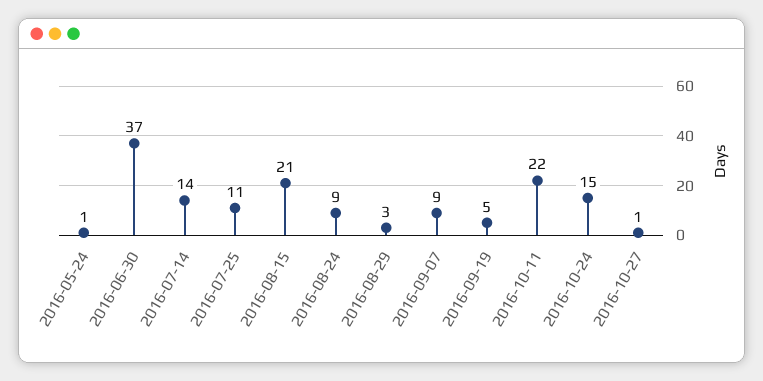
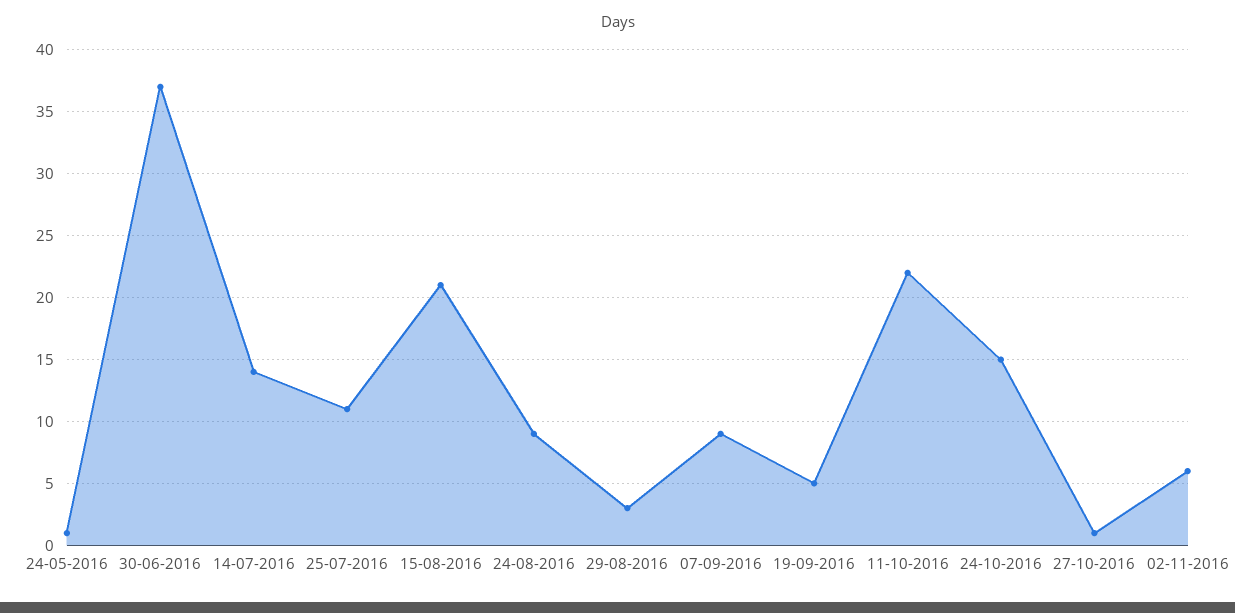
02-11-2016: none -> 6

